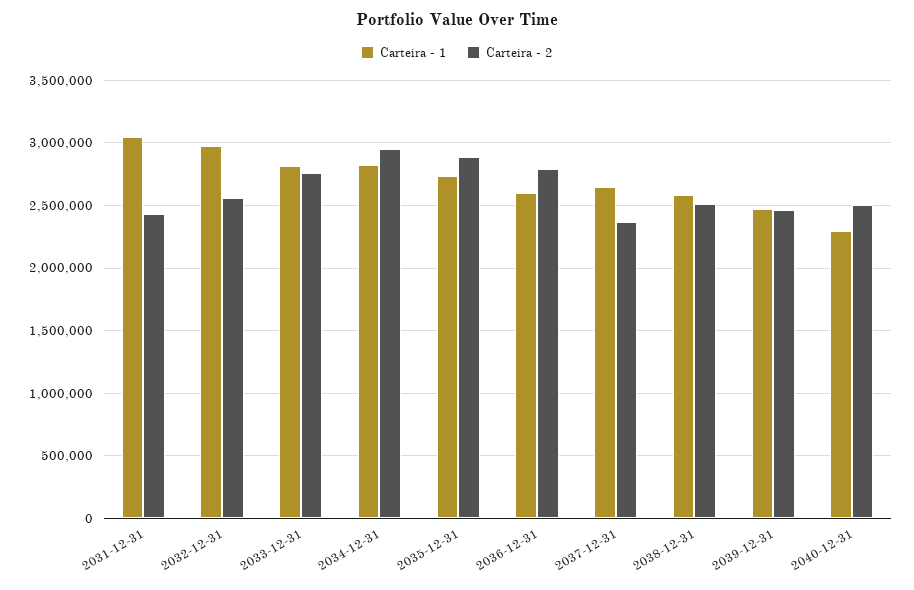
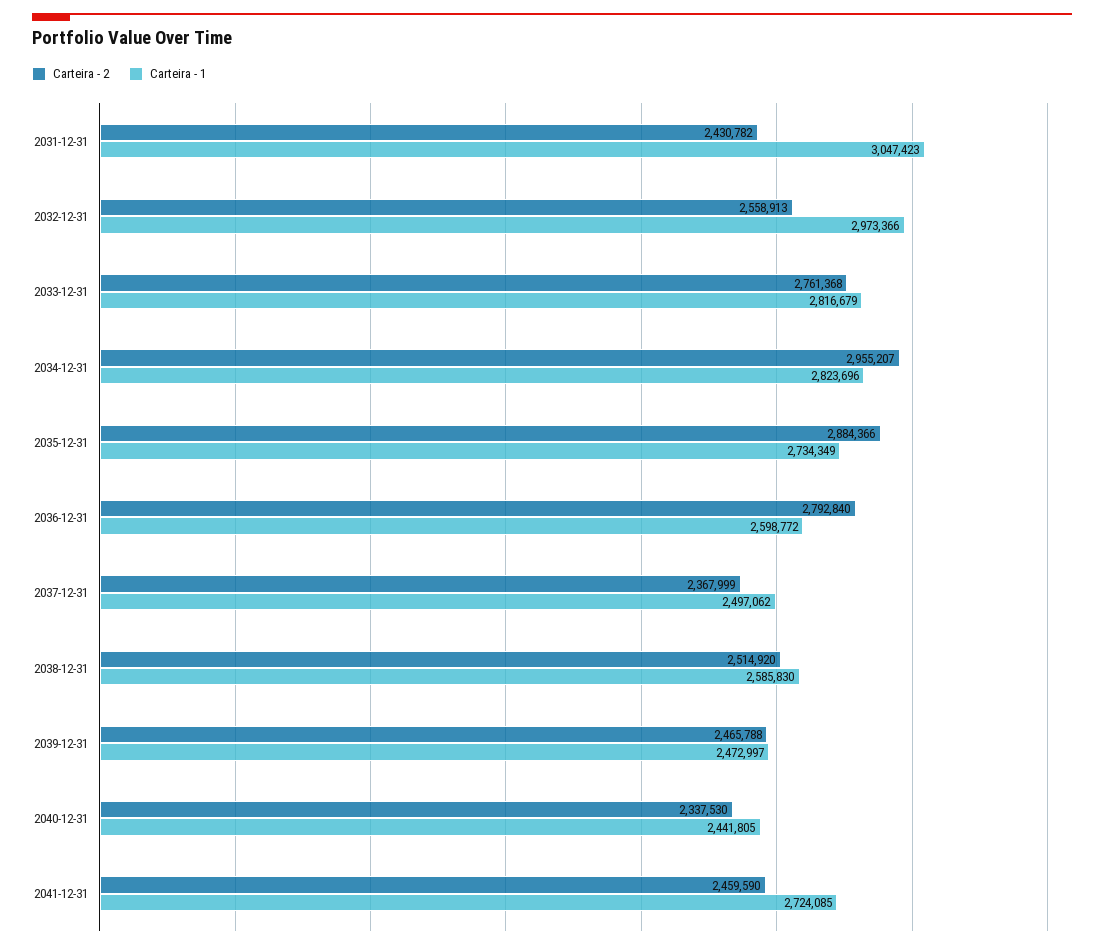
Carteira - 1, 2037-12-31: 2650000 -> 2497062
Carteira - 1, 2040-12-31: 2300000 -> 2441805
Carteira - 2, 2040-12-31: 2500000 -> 2337530
Carteira - 2, 2041-12-31: none -> 2459590
Carteira - 1, 2041-12-31: none -> 2724085

